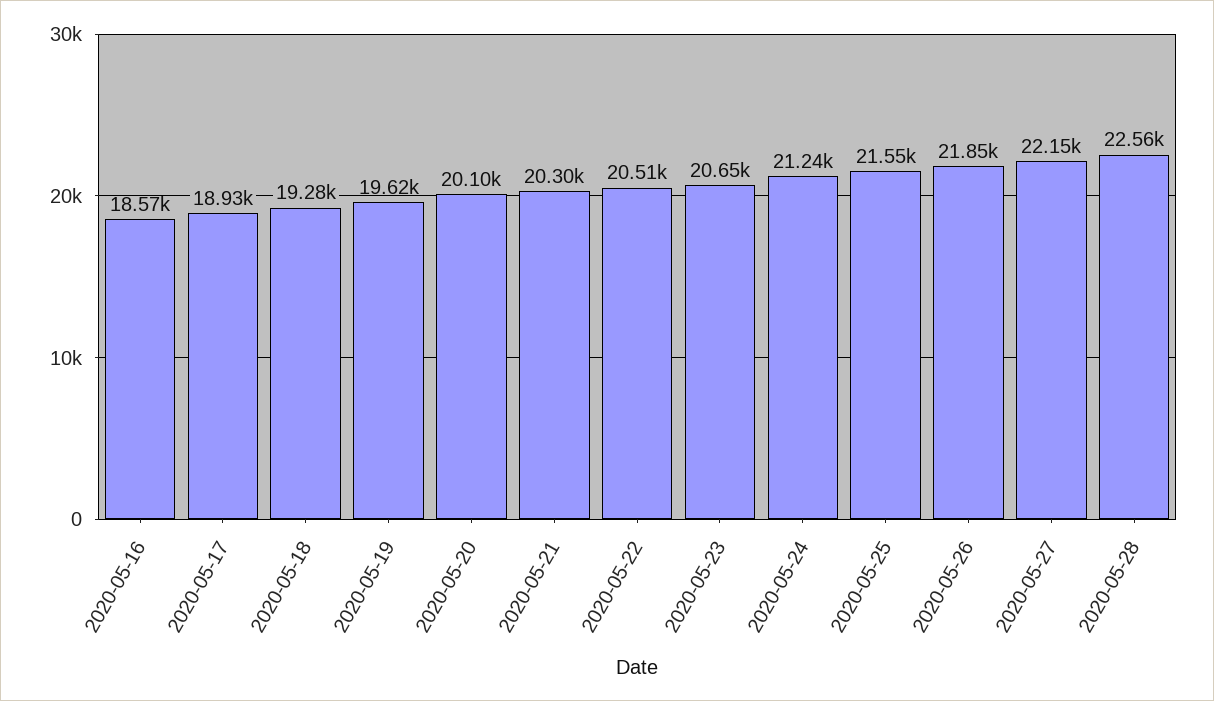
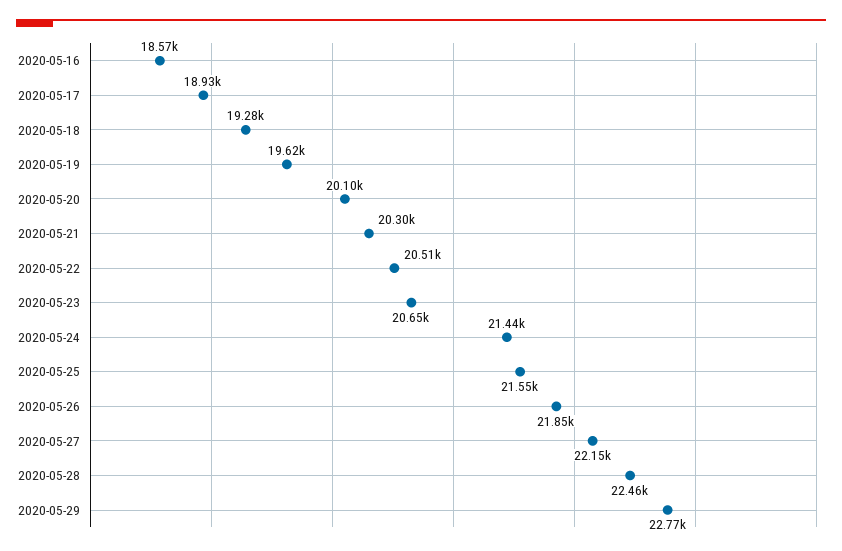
2020-05-24: 21240 -> 21440
2020-05-28: 22560 -> 22460
2020-05-29: none -> 22770

